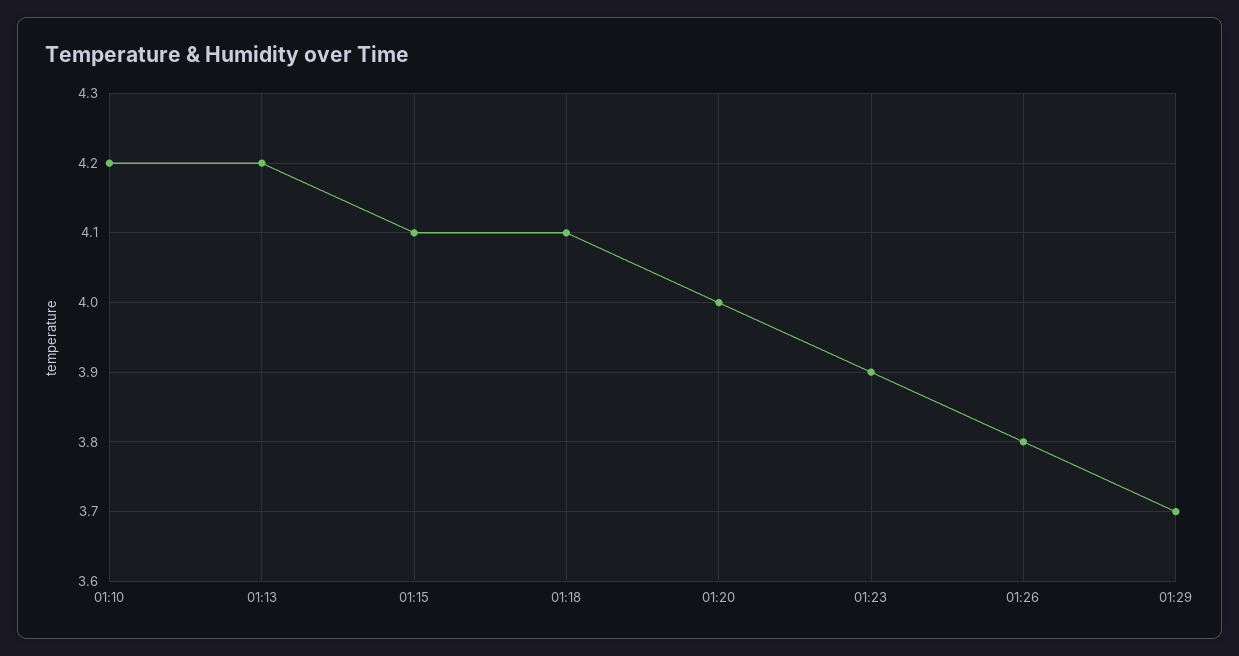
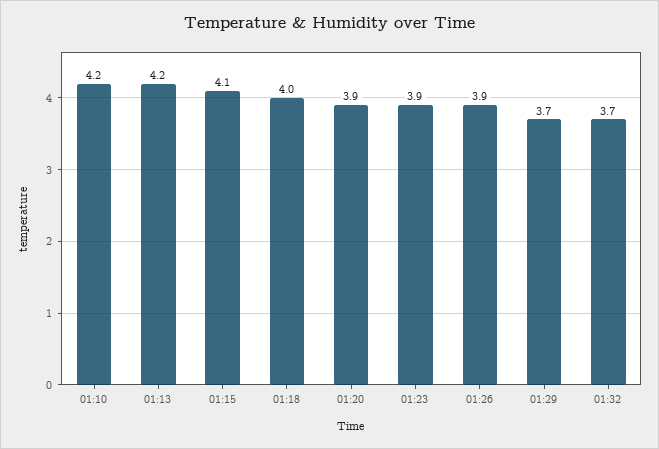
01:18: 4.1 -> 4
01:20: 4 -> 3.9
01:26: 3.8 -> 3.9
01:32: none -> 3.7

